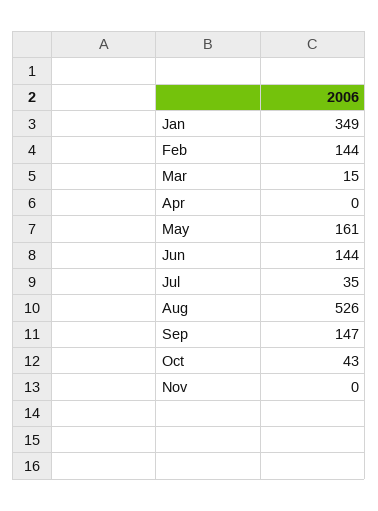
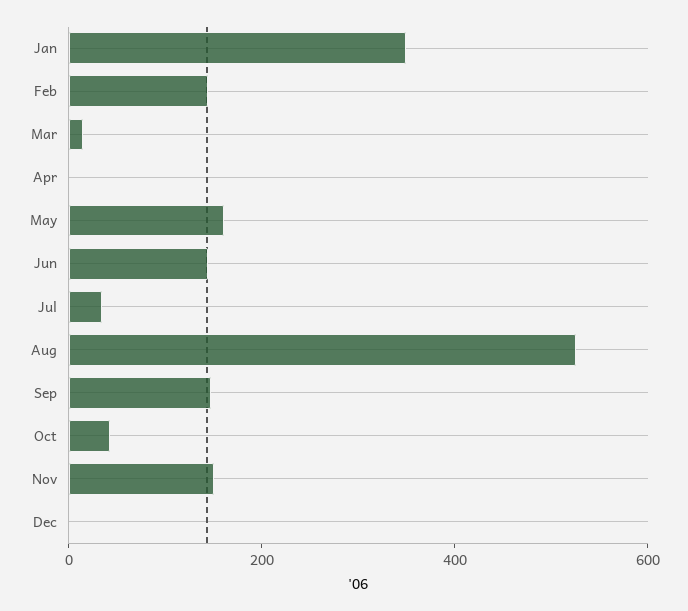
Nov: 0 -> 150
Dec: none -> 0

